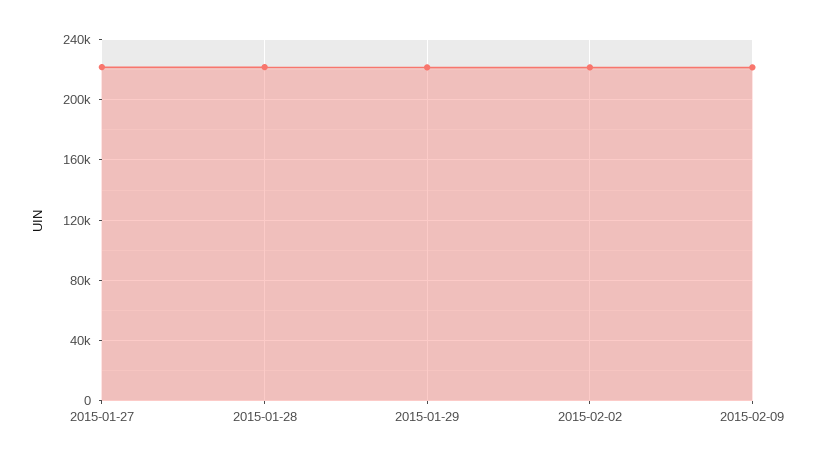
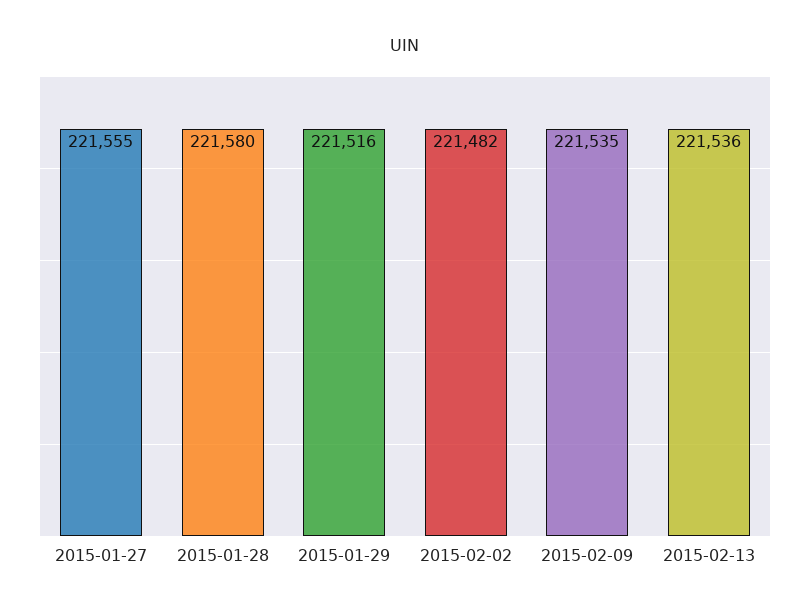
2015-02-13: none -> 221536

